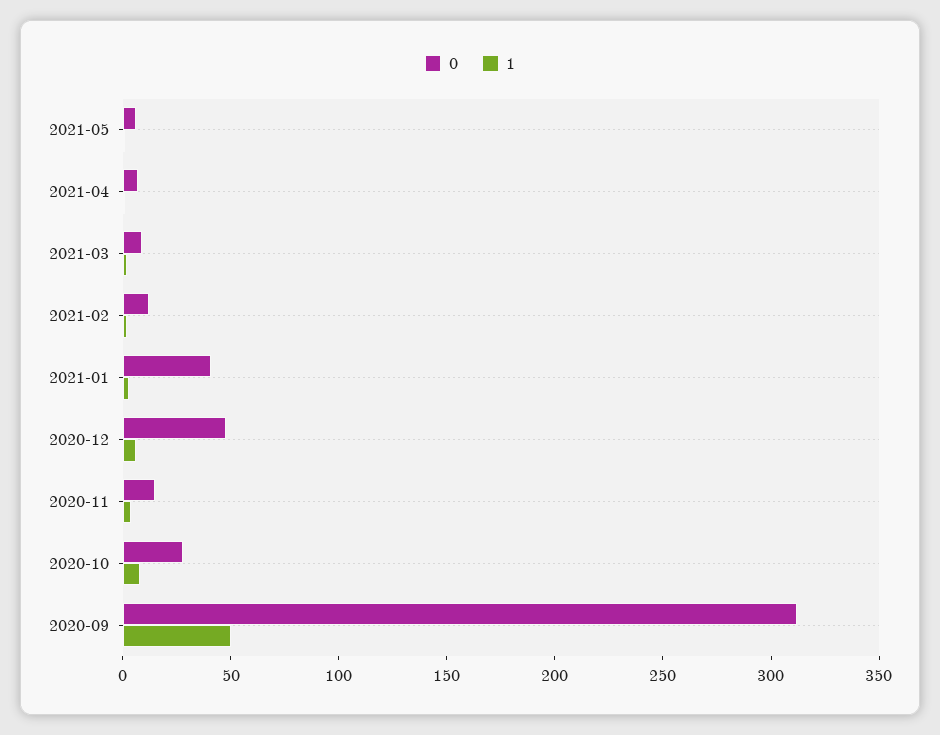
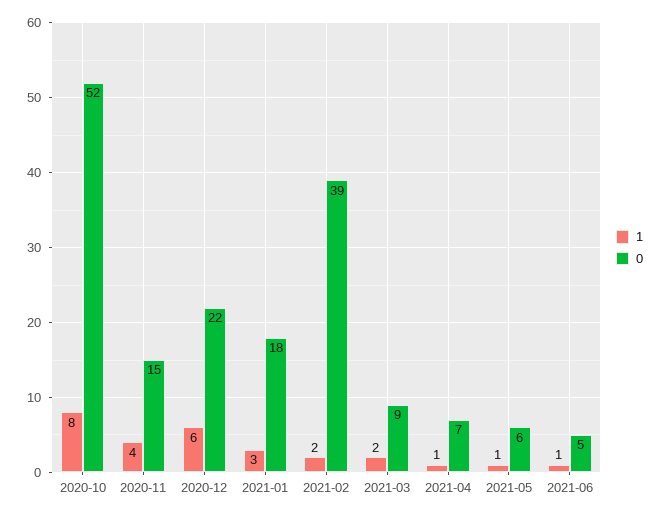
0, 2021-02: 10 -> 39
0, 2021-01: 40 -> 18
0, 2020-12: 50 -> 22
0, 2020-10: 30 -> 52
0, 2020-09: 310 -> none
1, 2020-09: 50 -> none
1, 2021-06: none -> 1
0, 2021-06: none -> 5

